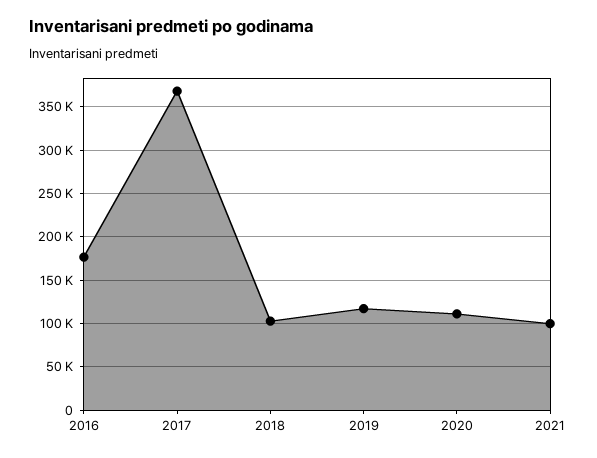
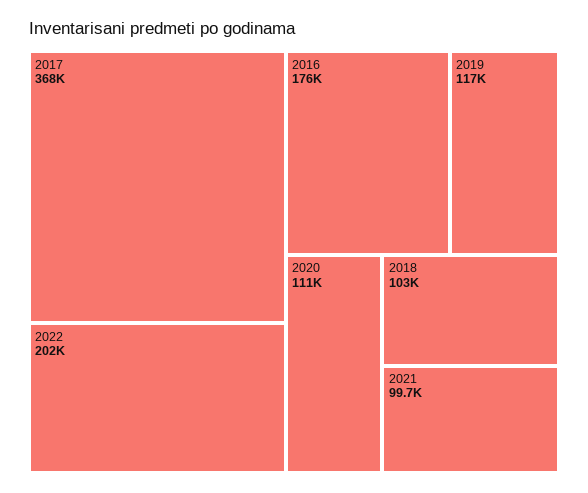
2022: none -> 202000

